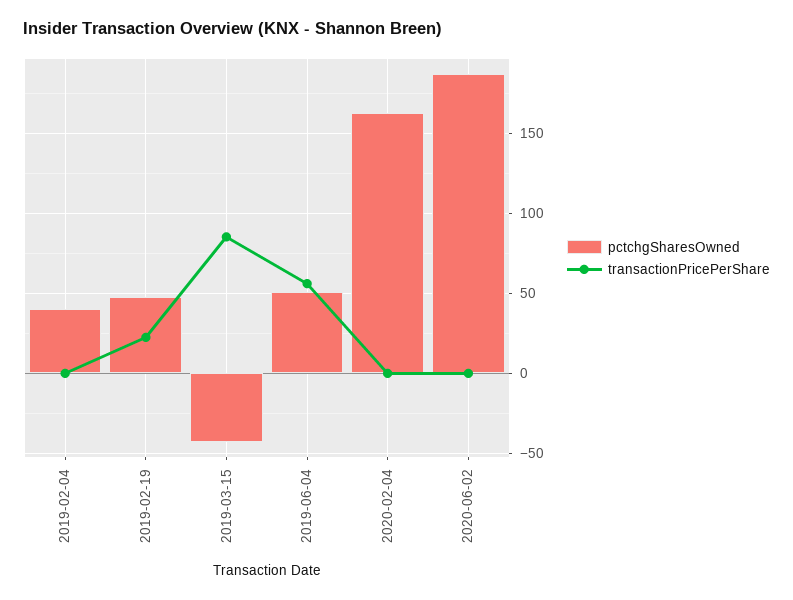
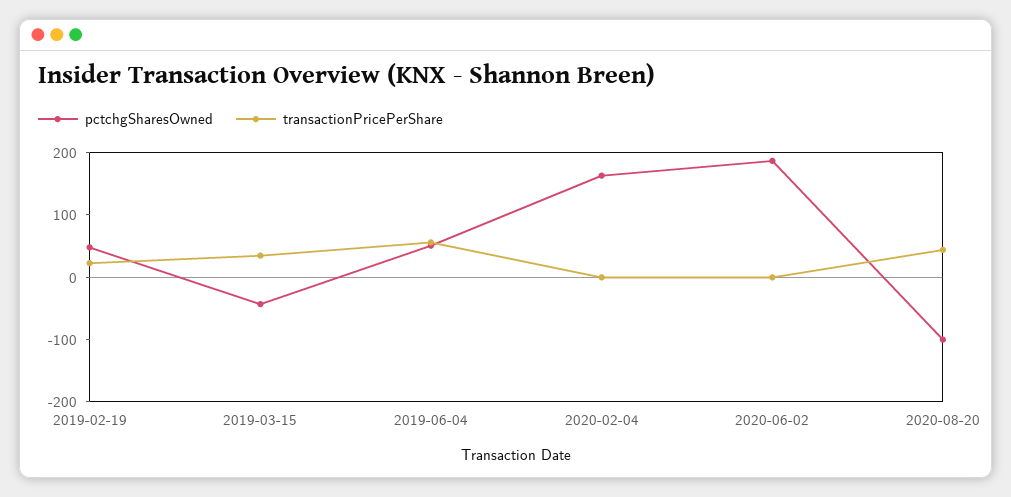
pctchgSharesOwned, 2019-02-04: 40 -> none
transactionPricePerShare, 2019-02-04: 0 -> none
transactionPricePerShare, 2019-03-15: 85 -> 40
pctchgSharesOwned, 2020-08-20: none -> -100
transactionPricePerShare, 2020-08-20: none -> 40

